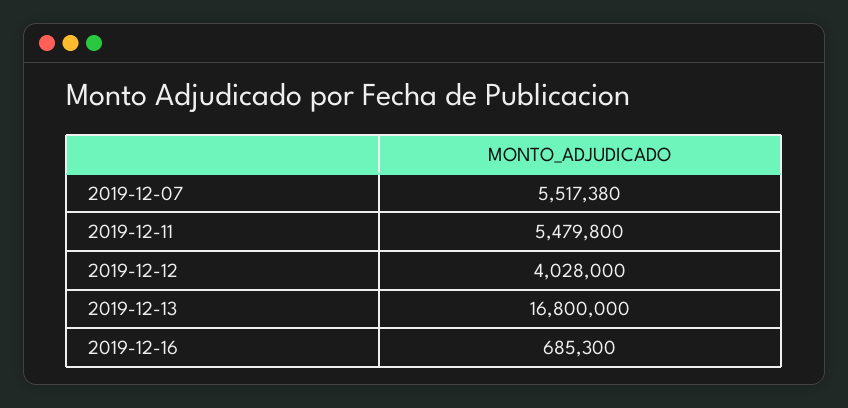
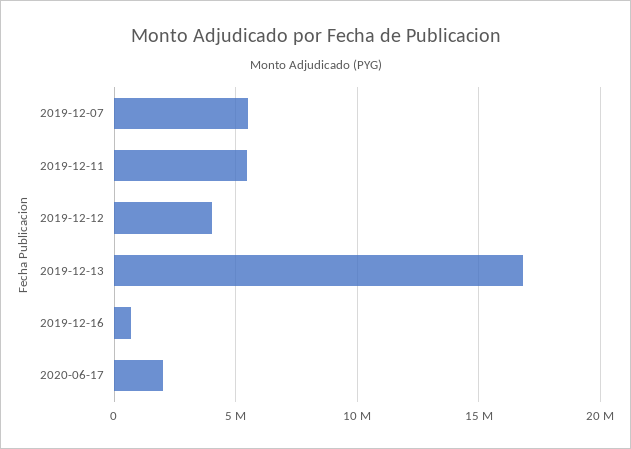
2020-06-17: none -> 2000000

